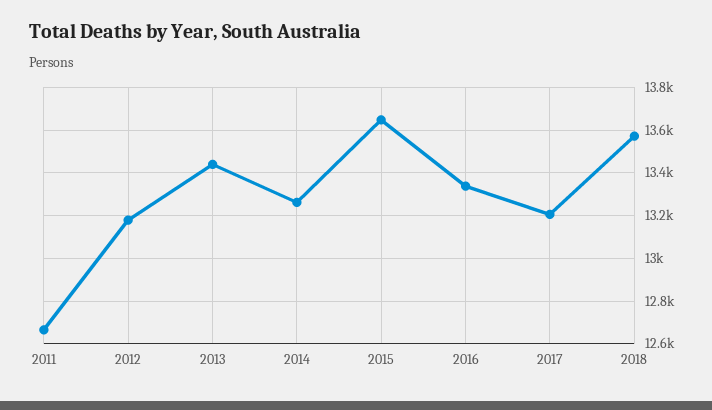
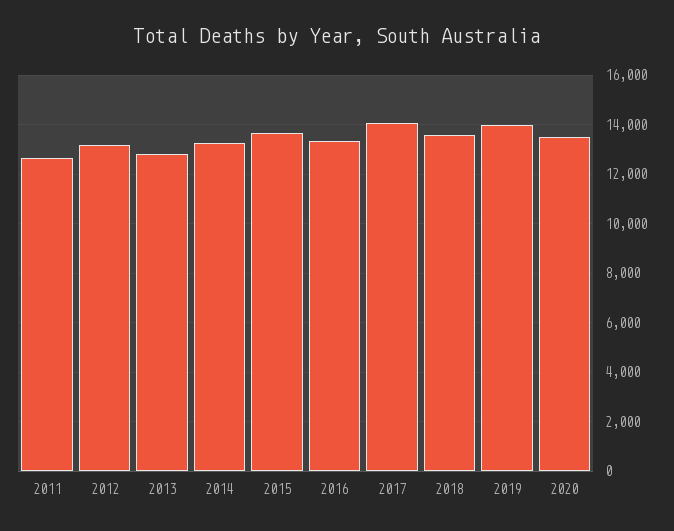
2013: 13450 -> 12750
2017: 13200 -> 14000
2019: none -> 14000
2020: none -> 13500

